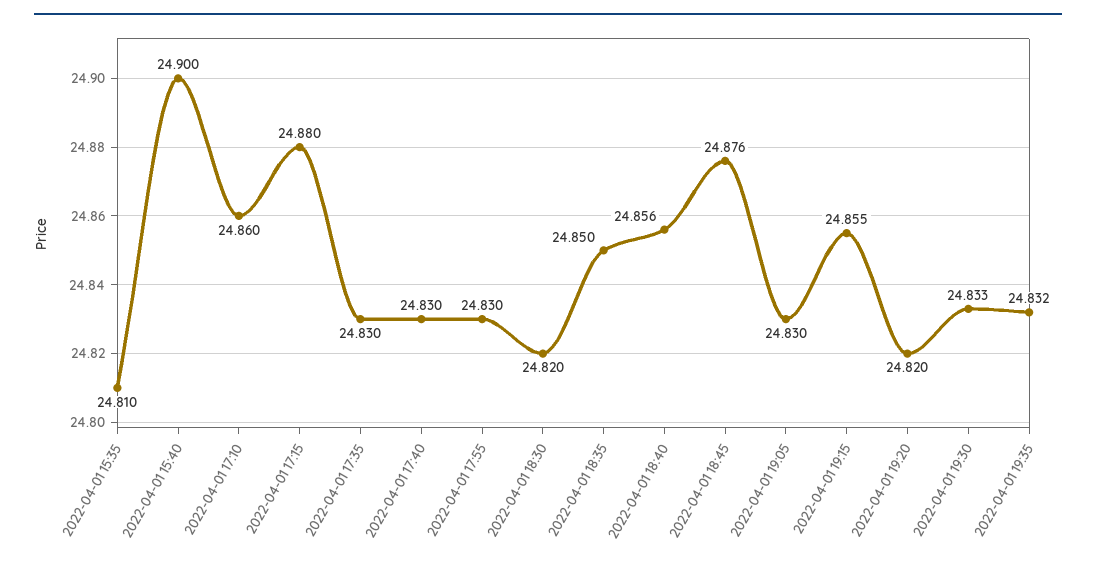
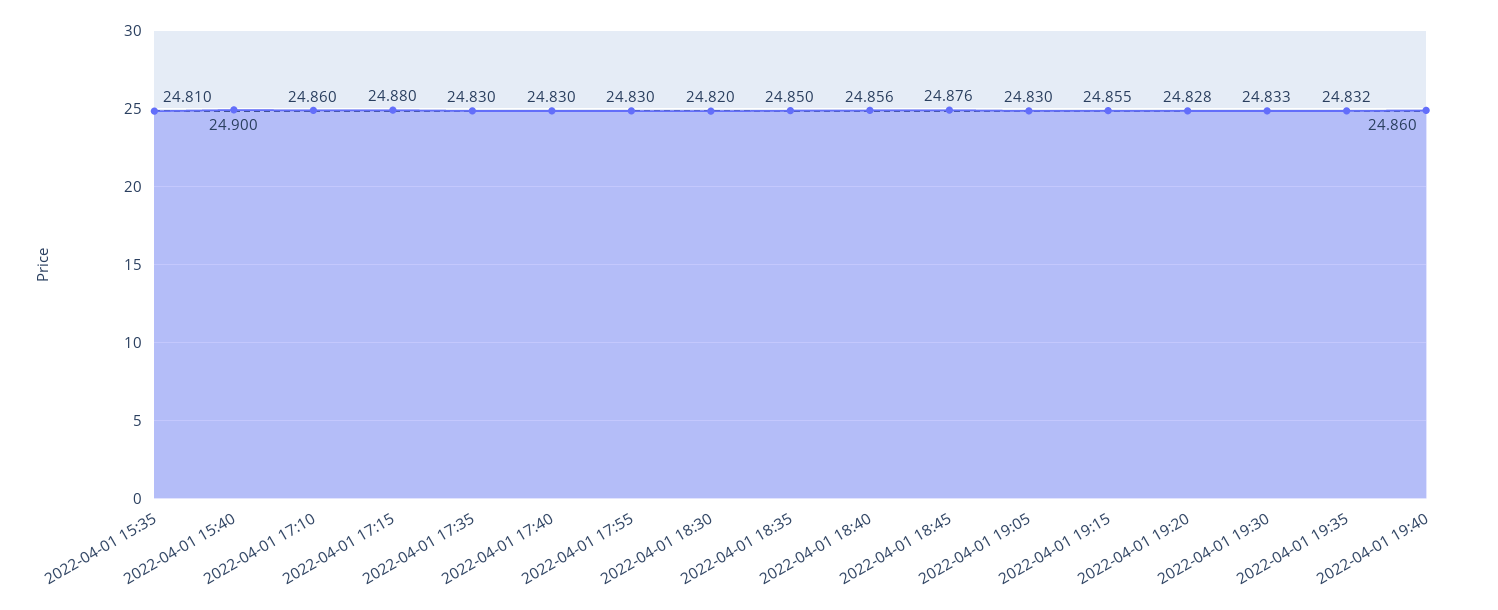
2022-04-01 19:20: 24.82 -> 24.828
2022-04-01 19:40: none -> 24.86

